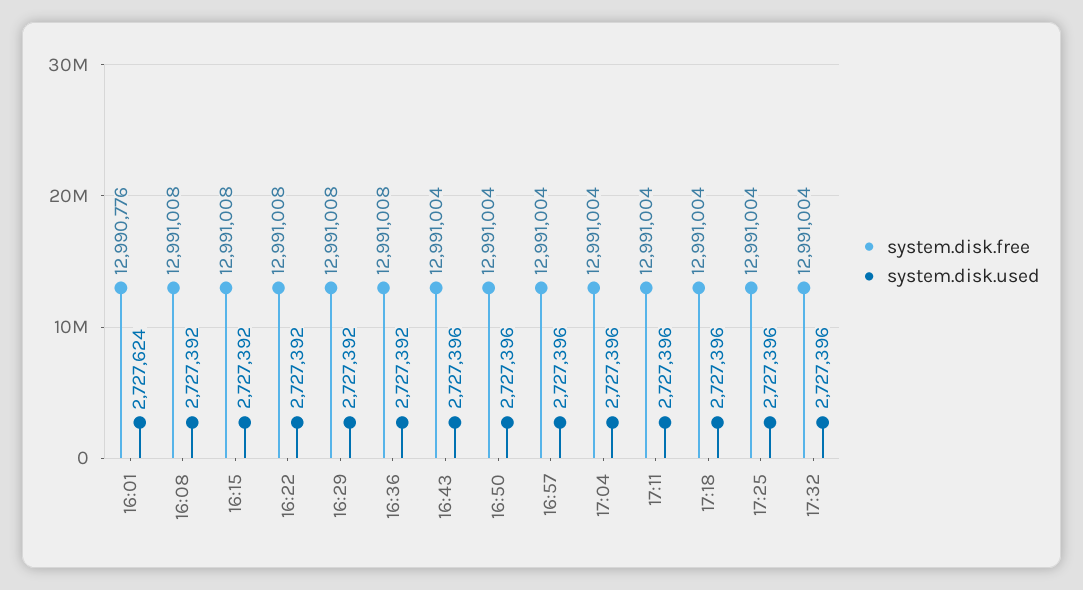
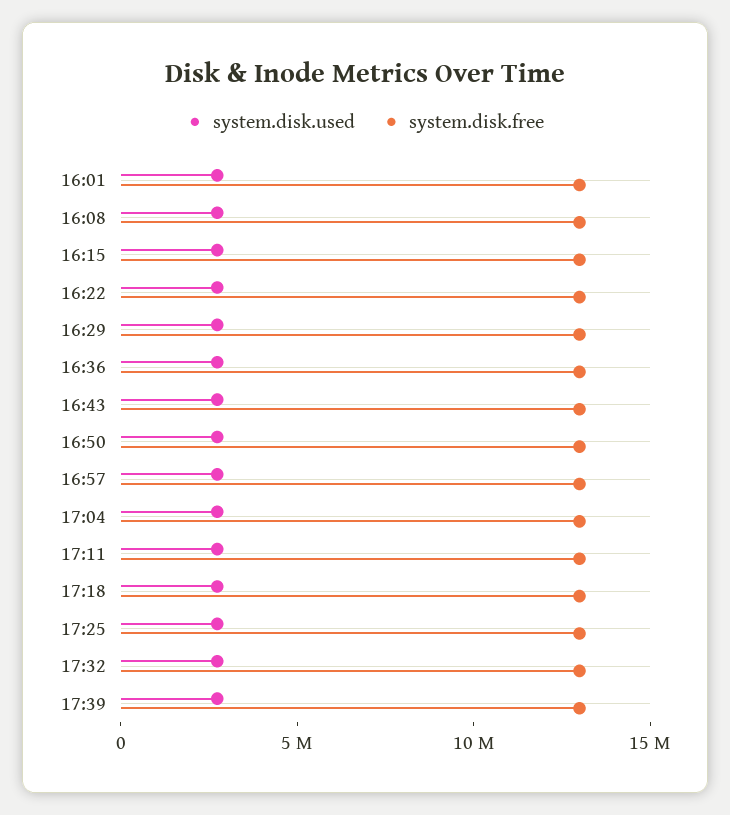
system.disk.used, 17:39: none -> 3000000
system.disk.free, 17:39: none -> 13000000

